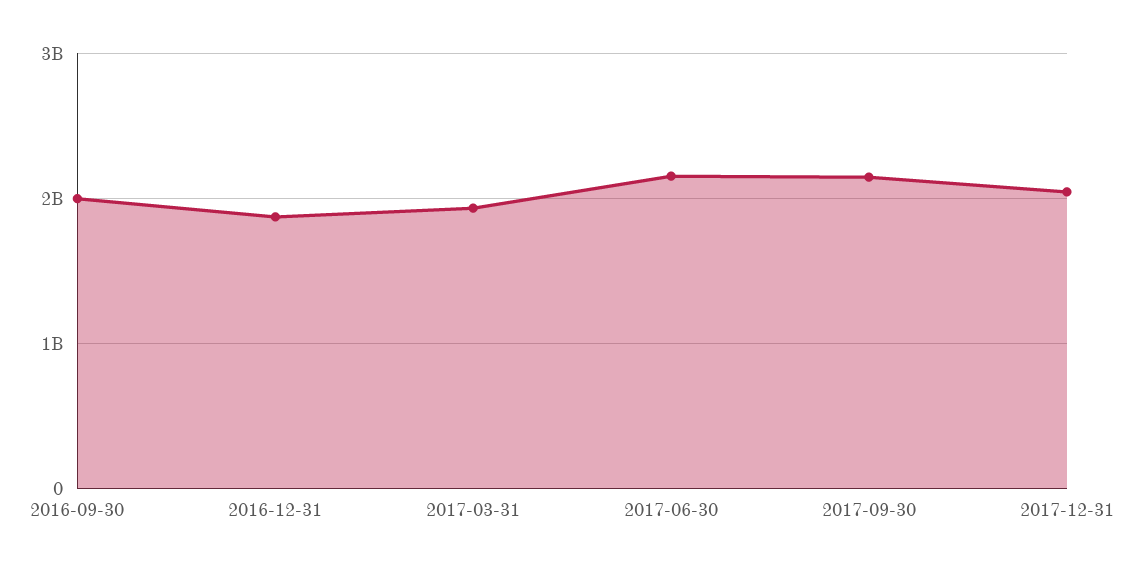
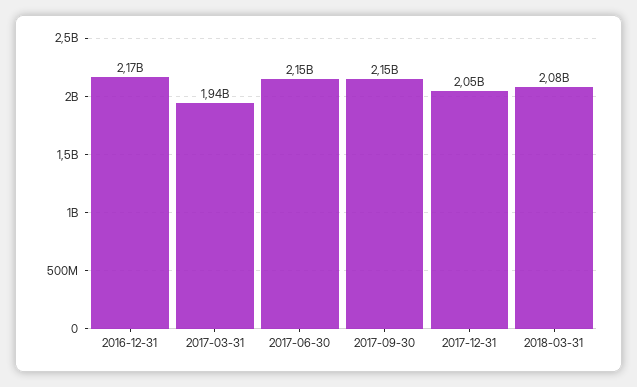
2016-09-30: 2000000000 -> none
2016-12-31: 1900000000 -> 2170000000
2018-03-31: none -> 2080000000

